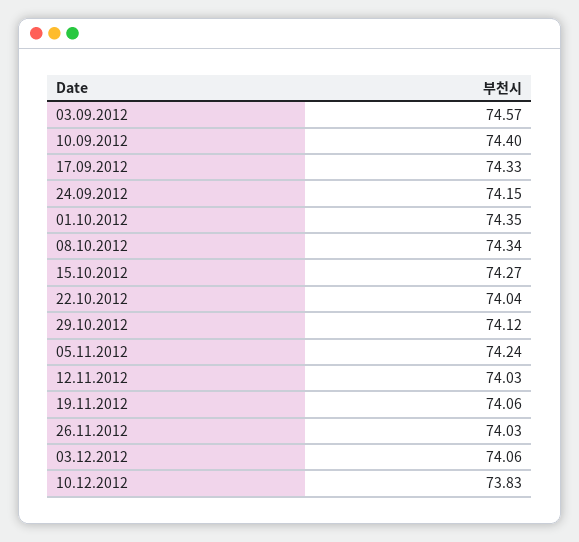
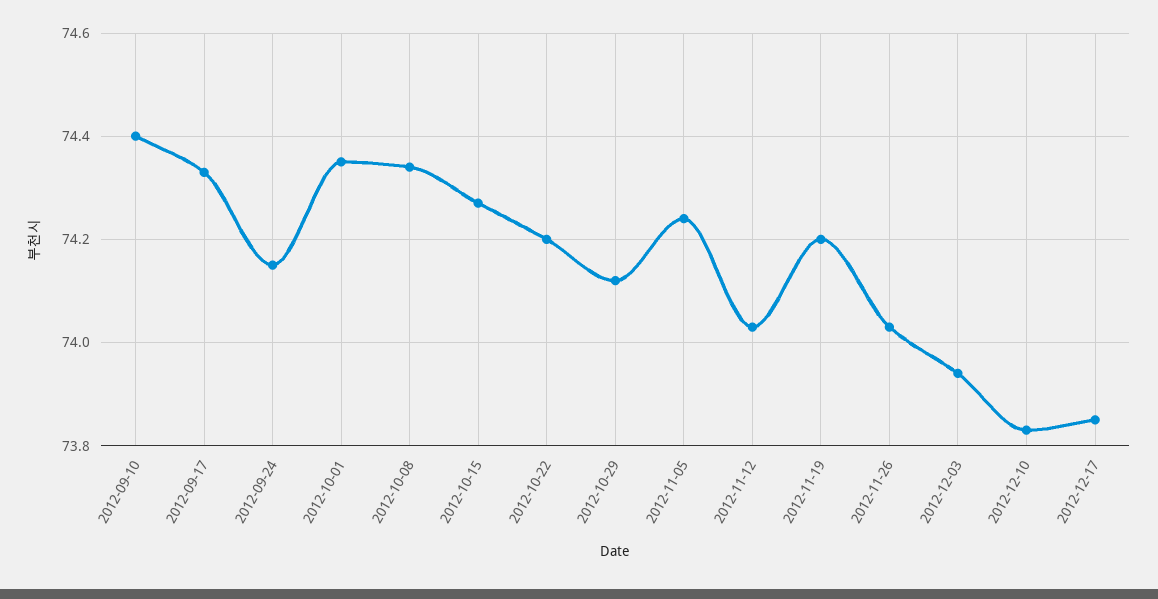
03.09.2012: 74.57 -> none
22.10.2012: 74.04 -> 74.2
19.11.2012: 74.06 -> 74.2
03.12.2012: 74.06 -> 73.95
2012-12-17: none -> 73.85

